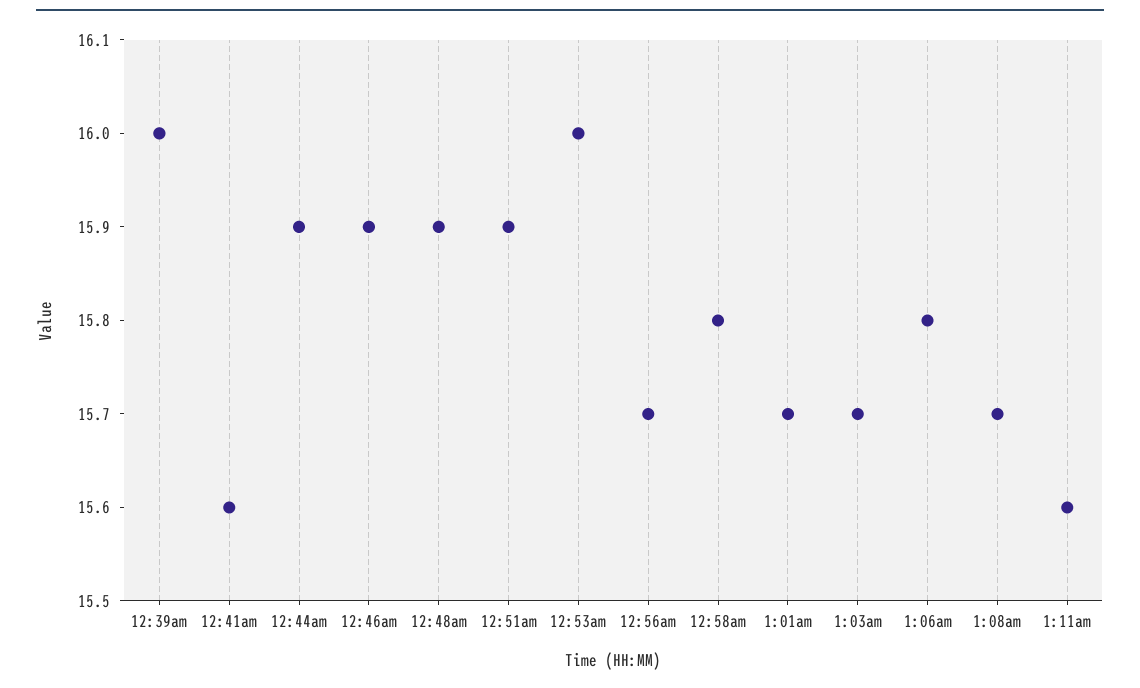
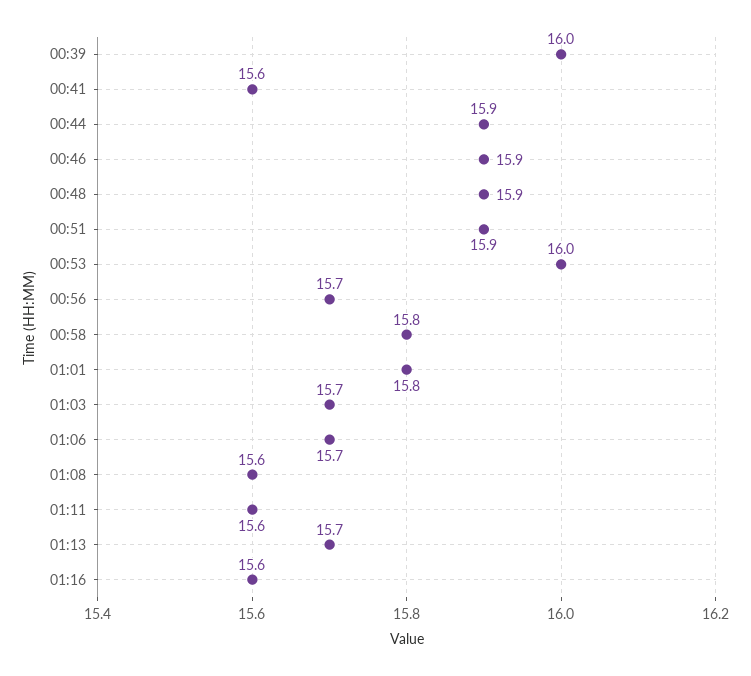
1:01am: 15.7 -> 15.8
1:06am: 15.8 -> 15.7
1:08am: 15.7 -> 15.6
01:13: none -> 15.7
01:16: none -> 15.6

